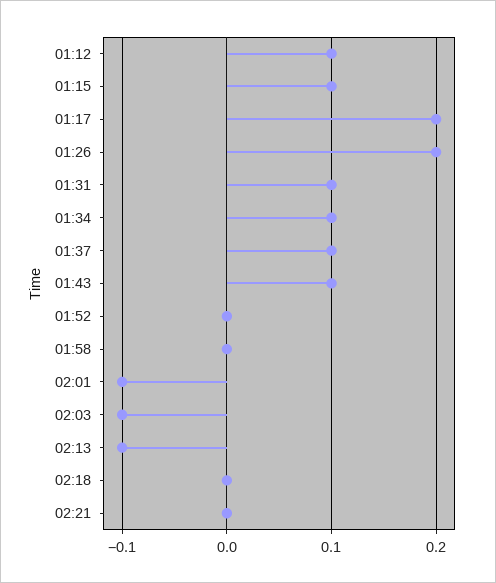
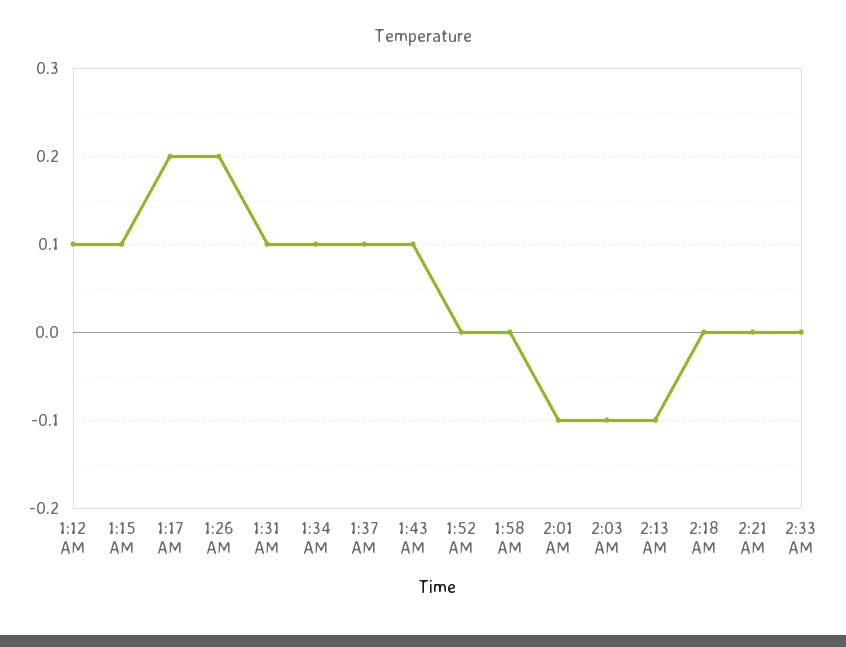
2:33 AM: none -> 0

